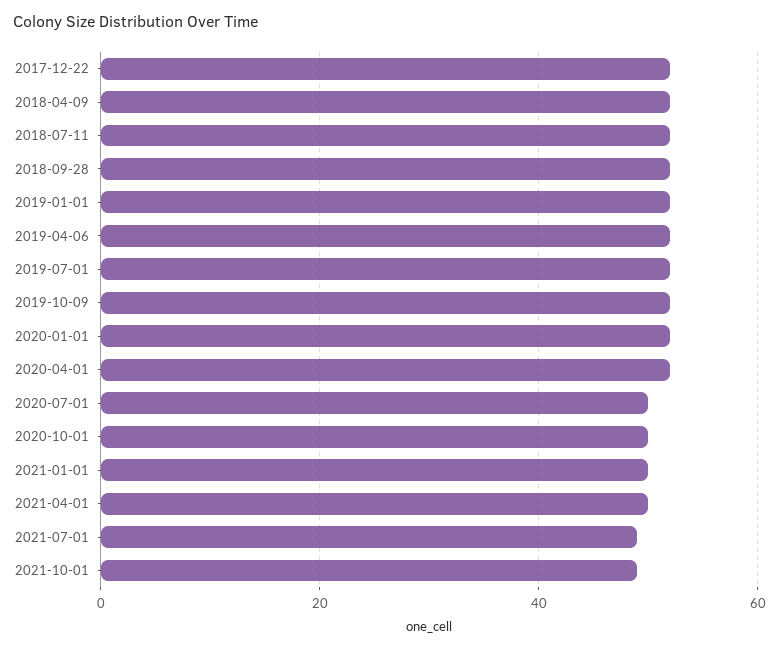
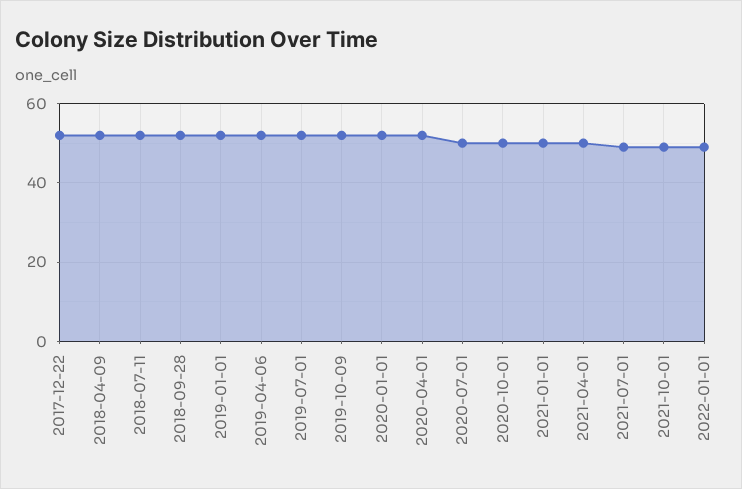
2022-01-01: none -> 50

